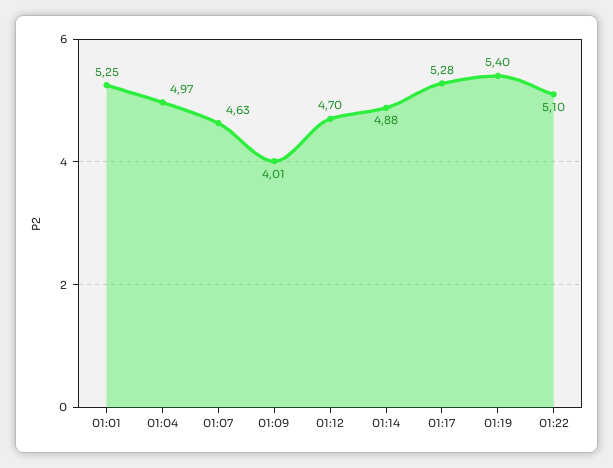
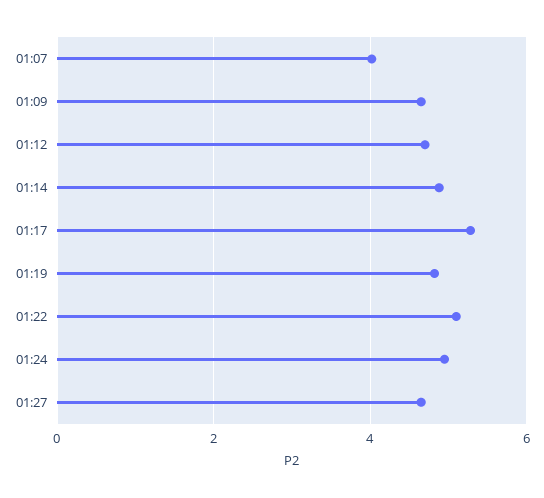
01:01: 5.25 -> none
01:04: 4.97 -> none
01:07: 4.63 -> 4
01:09: 4.01 -> 4.6
01:19: 5.4 -> 4.8
01:24: none -> 5
01:27: none -> 4.6

